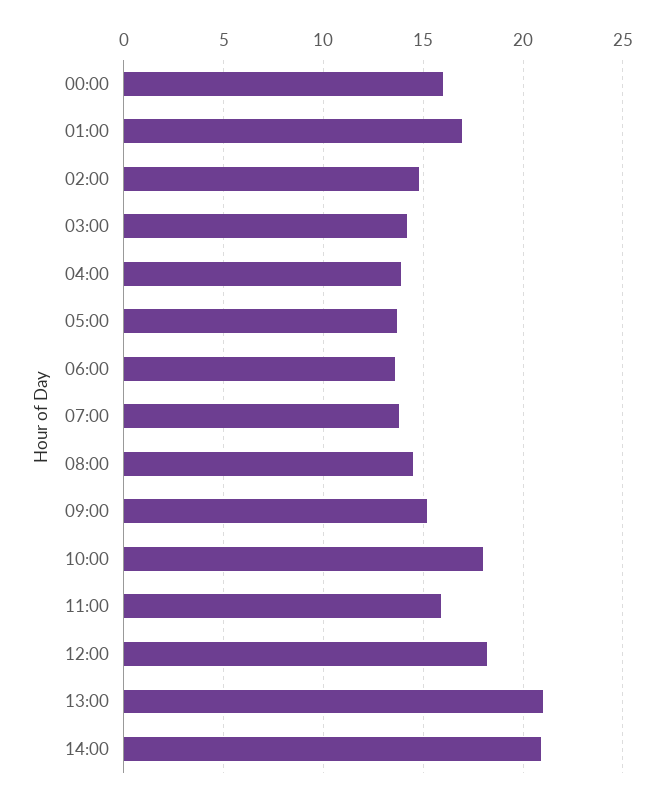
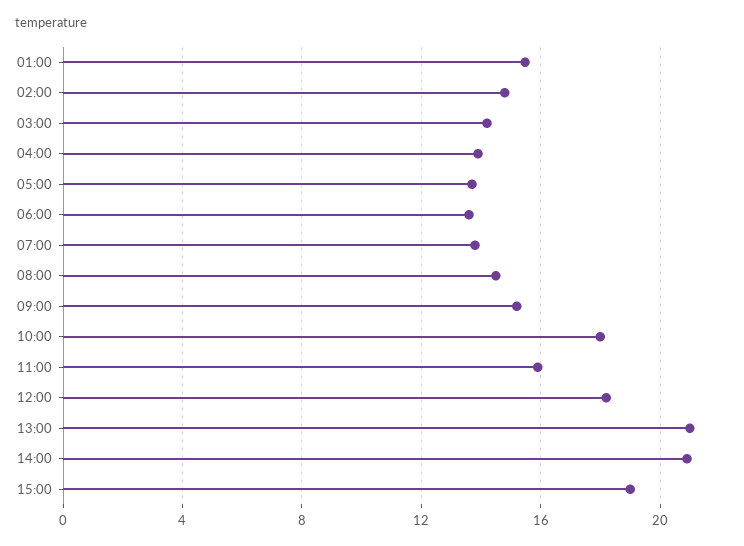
00:00: 16 -> none
01:00: 17 -> 15.5
15:00: none -> 19

